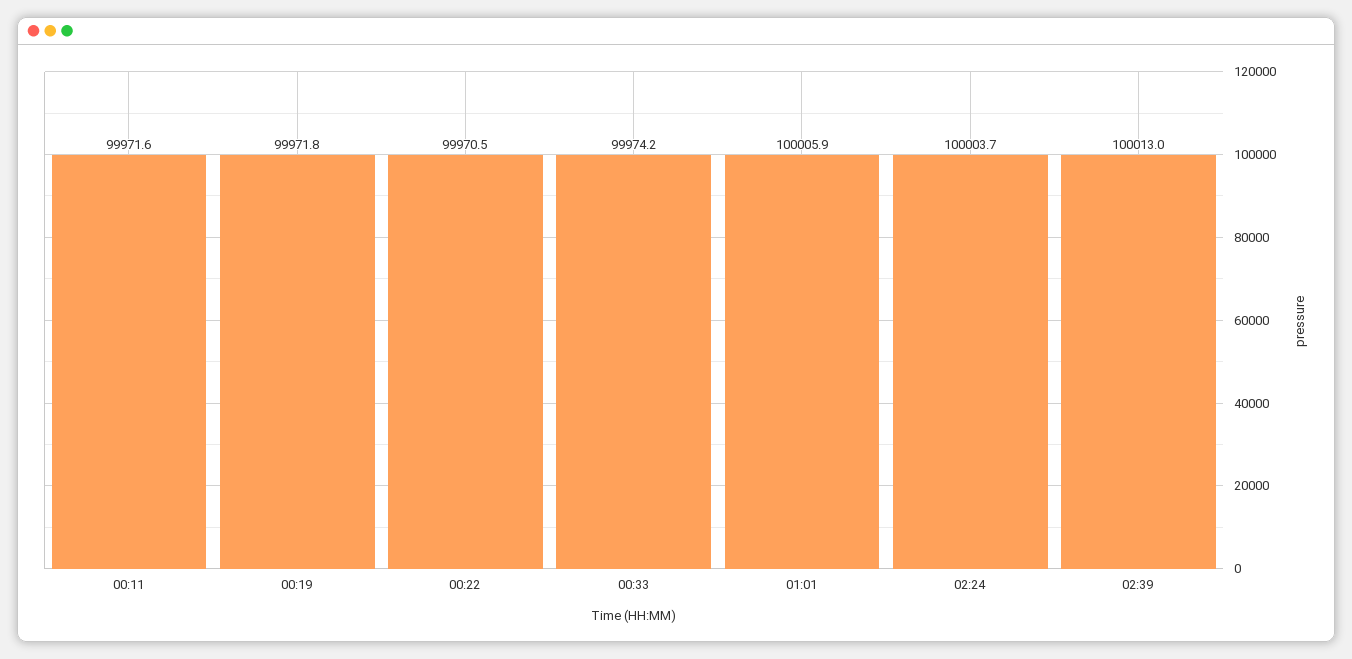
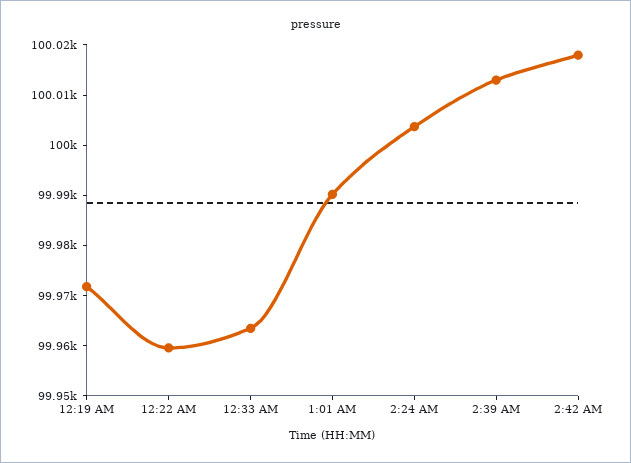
00:11: 99971.6 -> none
00:22: 99970.5 -> 99960
00:33: 99974.2 -> 99964
01:01: 100005.9 -> 99990
2:42 AM: none -> 100018

